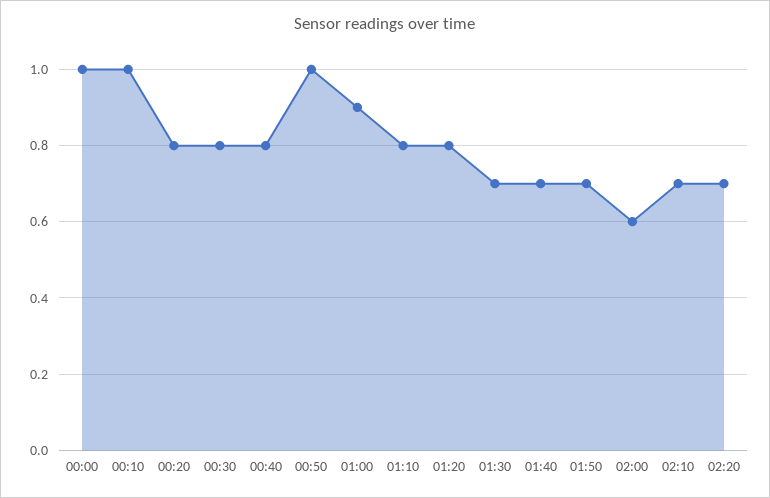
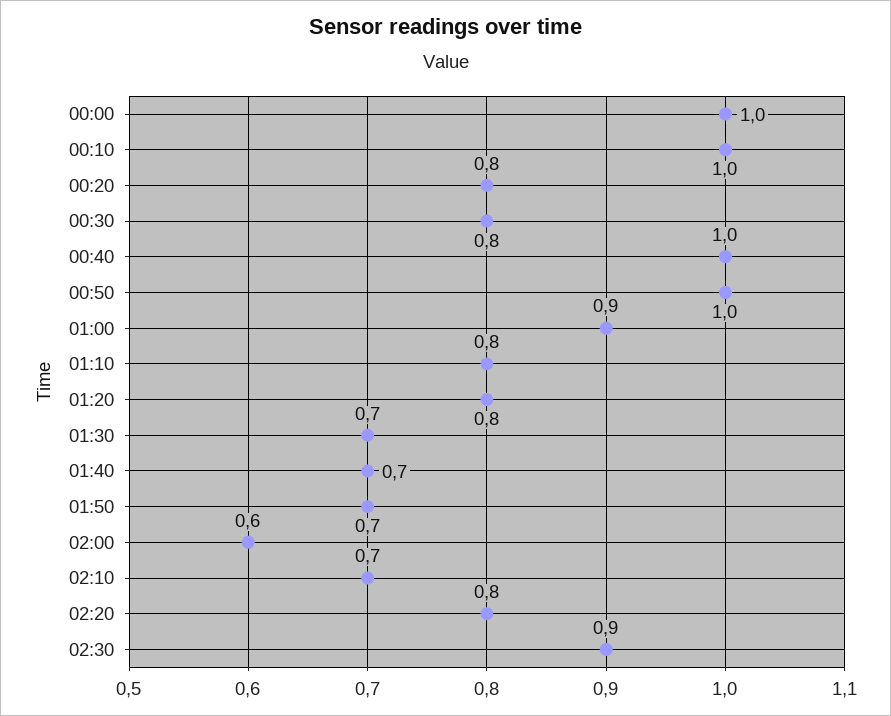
00:40: 0.8 -> 1
02:20: 0.7 -> 0.8
02:30: none -> 0.9

